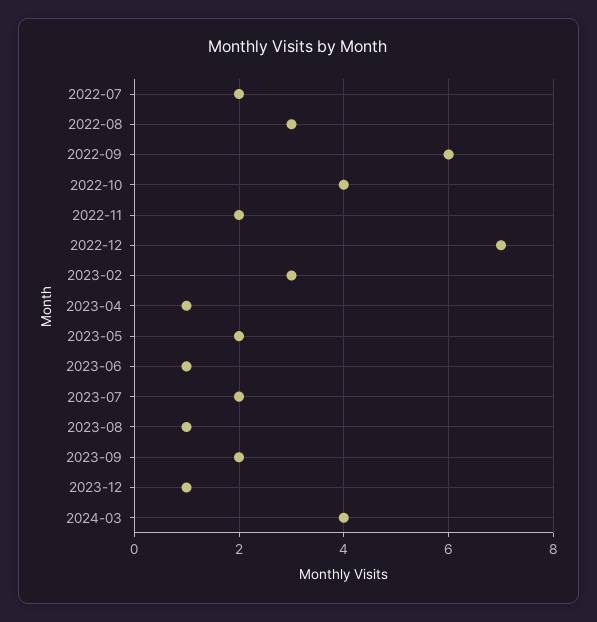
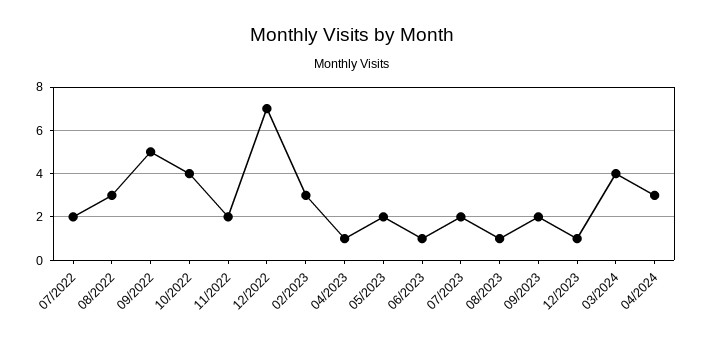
2022-09: 6 -> 5
04/2024: none -> 3

